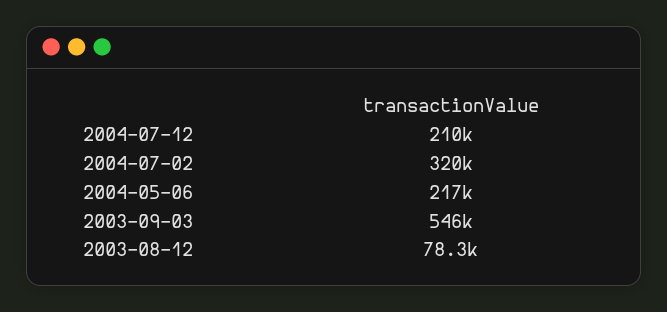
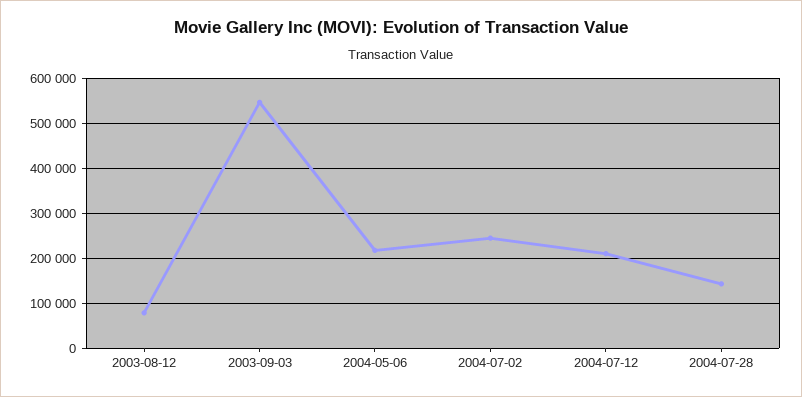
2004-07-02: 320000 -> 240000
2004-07-28: none -> 140000

